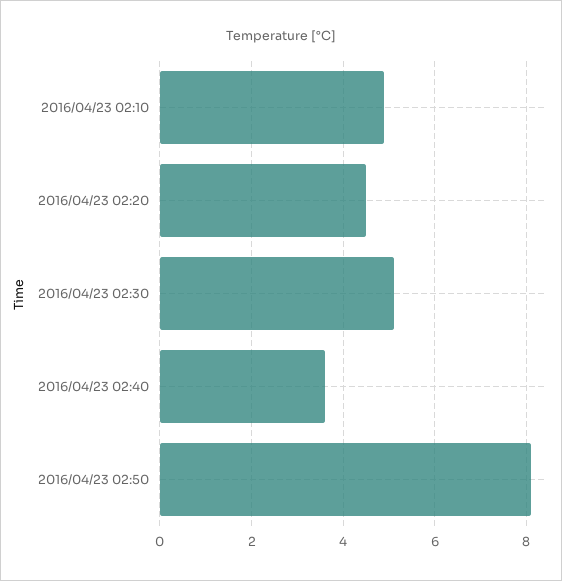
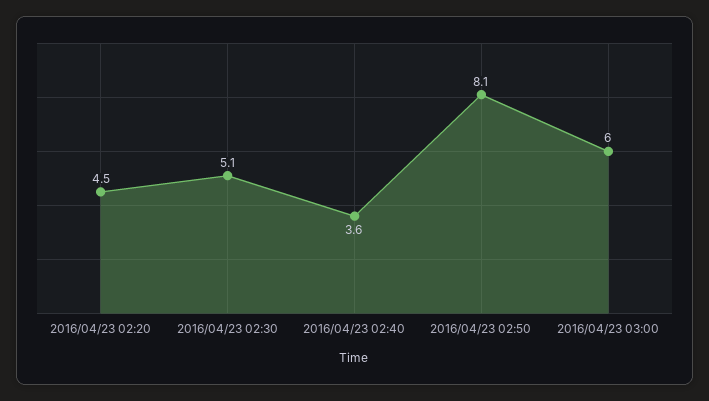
2016/04/23 02:10: 5 -> none
2016/04/23 03:00: none -> 6

